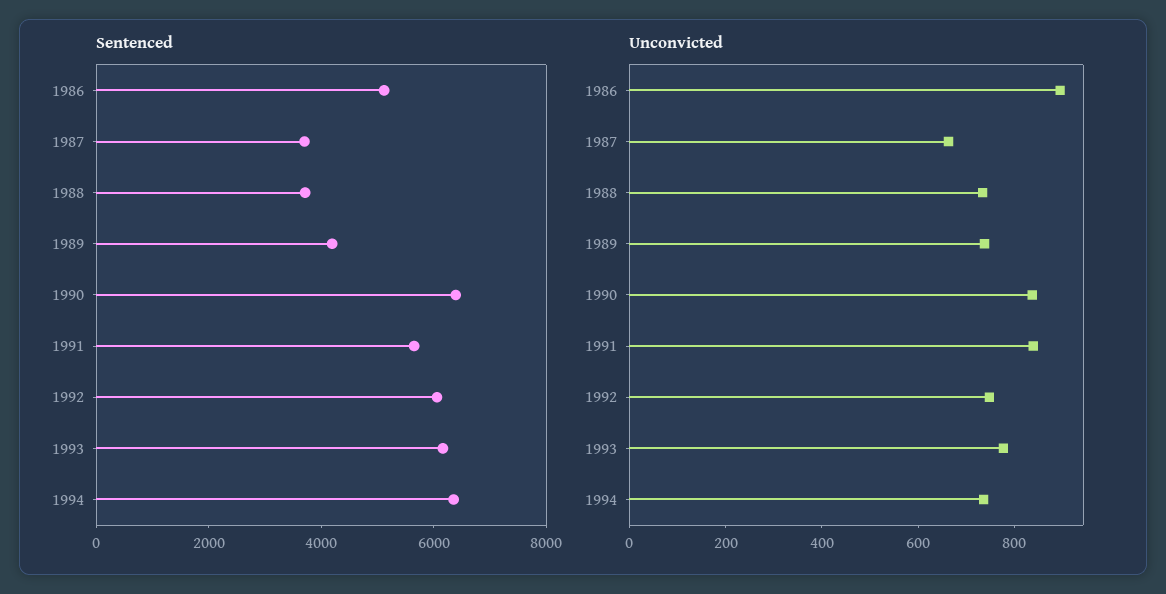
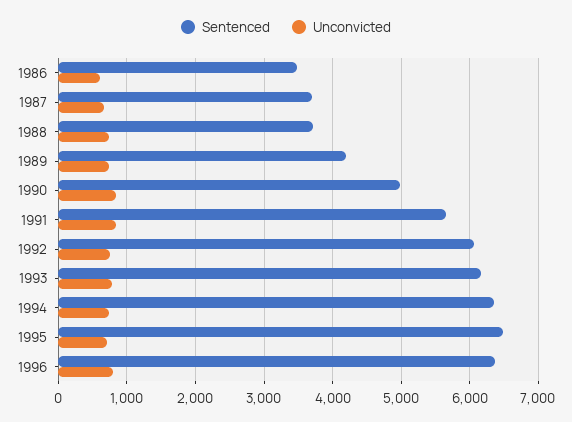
Sentenced, 1986: 5000 -> 3500
Sentenced, 1990: 6500 -> 5000
Unconvicted, 1986: 900 -> 600
Sentenced, 1995: none -> 6500
Unconvicted, 1995: none -> 700
Sentenced, 1996: none -> 6400
Unconvicted, 1996: none -> 800

